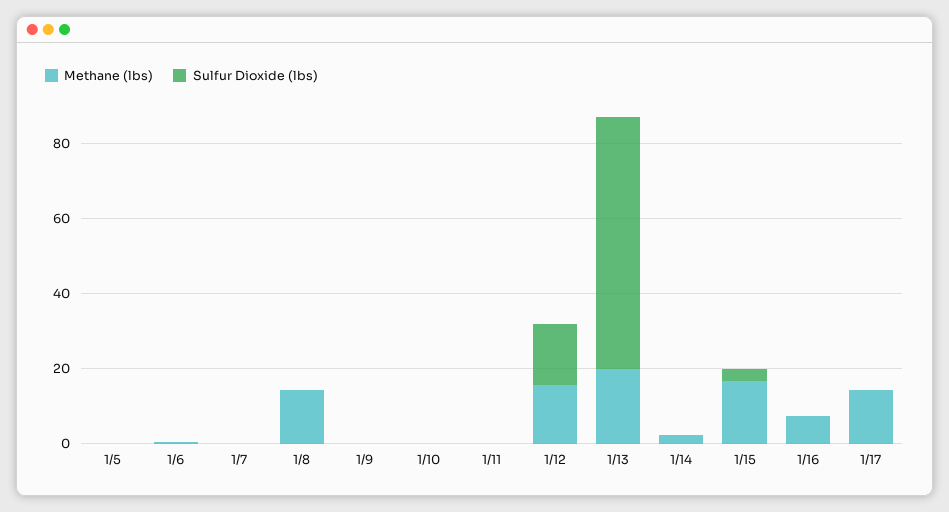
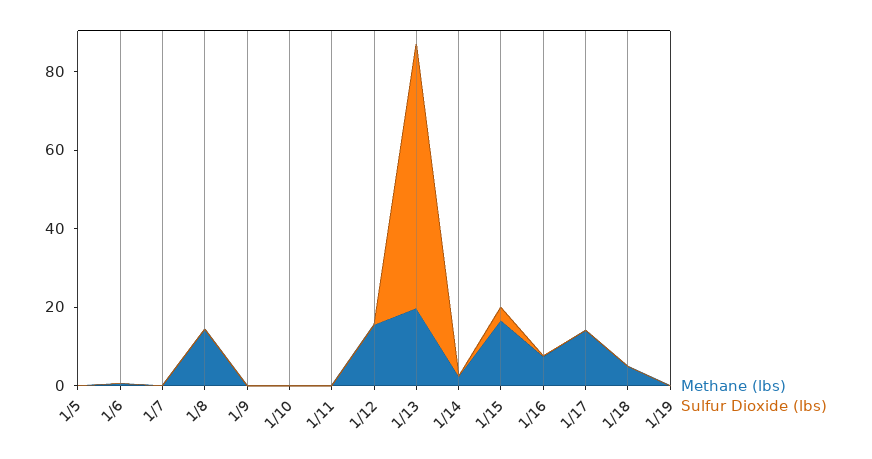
Sulfur Dioxide (lbs), 1/12: 15 -> 0
Methane (lbs), 1/18: none -> 5
Sulfur Dioxide (lbs), 1/18: none -> 0
Methane (lbs), 1/19: none -> 0
Sulfur Dioxide (lbs), 1/19: none -> 0

